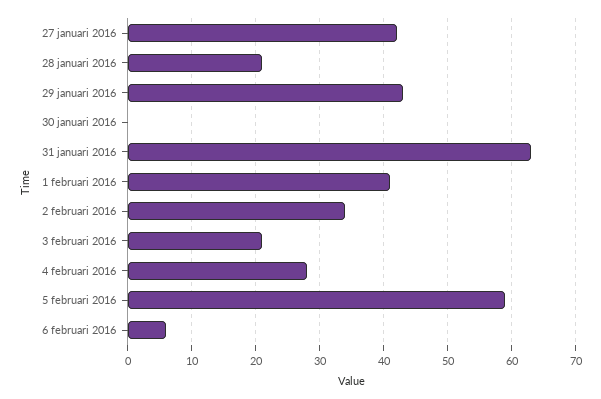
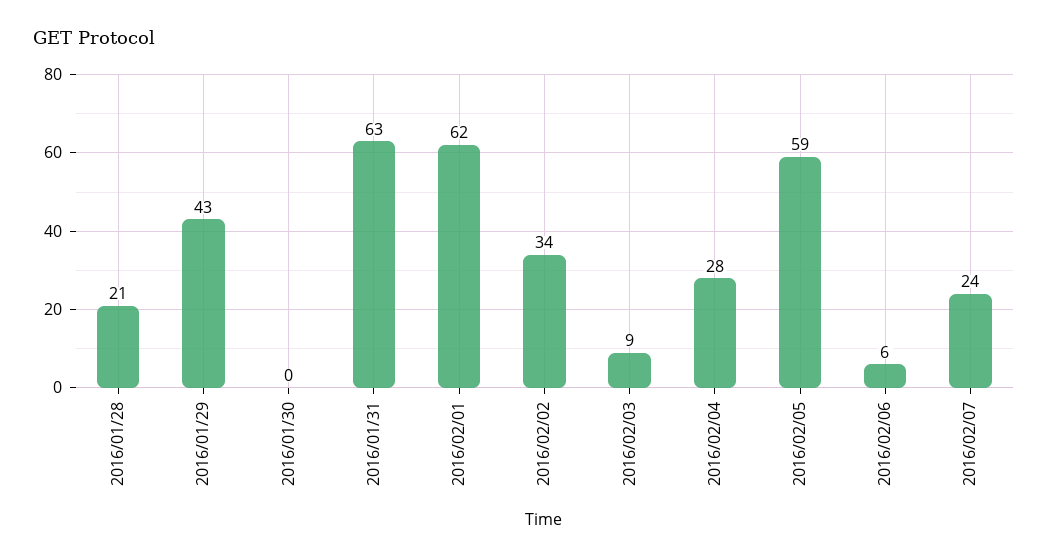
27 januari 2016: 42 -> none
1 februari 2016: 41 -> 62
3 februari 2016: 21 -> 9
2016/02/07: none -> 24

